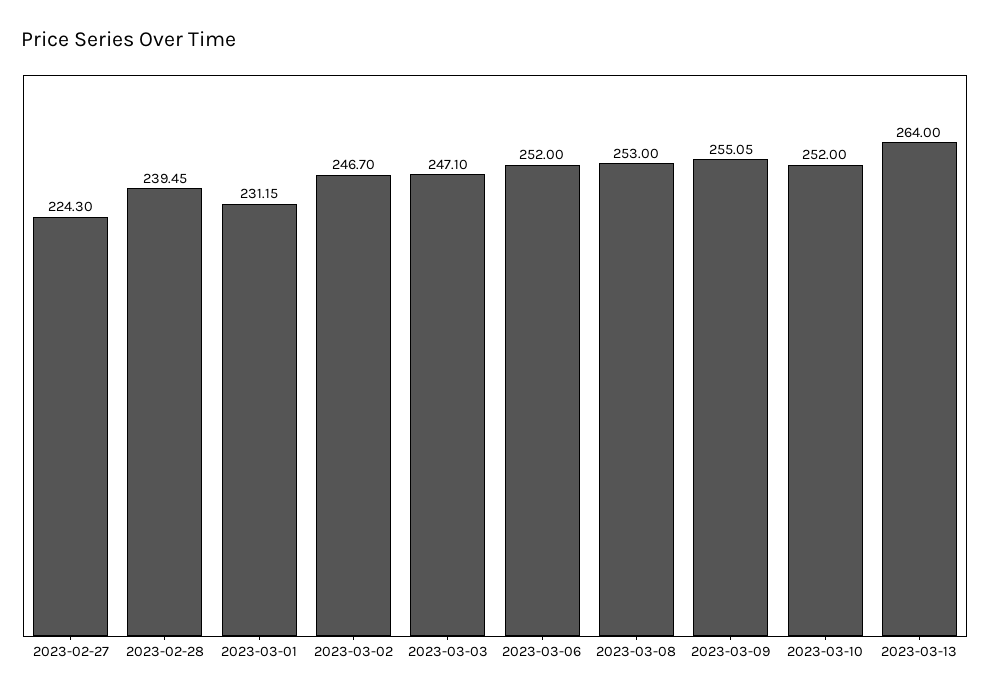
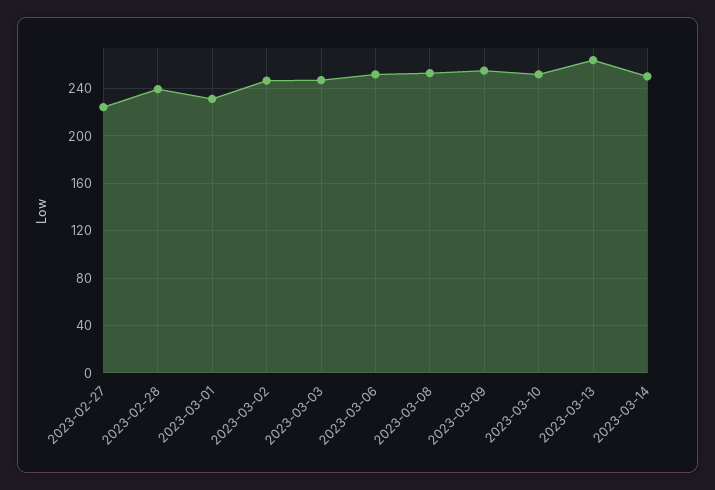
2023-03-14: none -> 250

